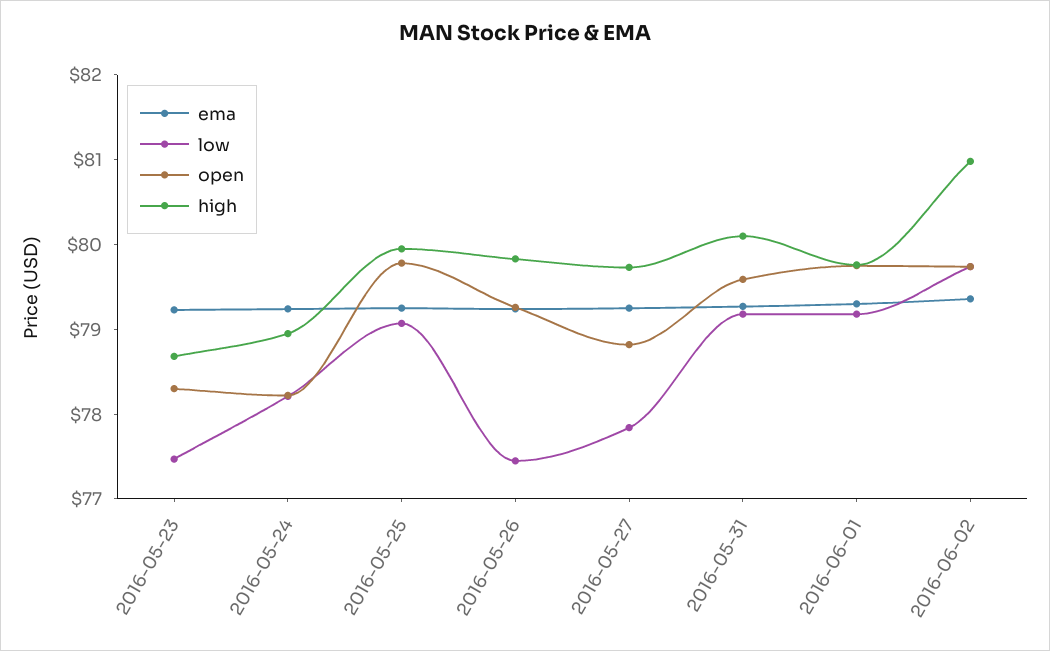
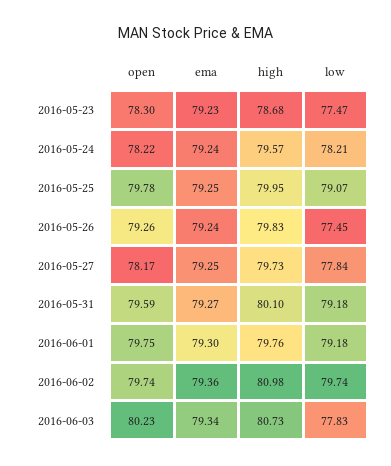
high, 2016-05-24: 79 -> 79.57
open, 2016-05-27: 78.8 -> 78.17
open, 2016-06-03: none -> 80.23
ema, 2016-06-03: none -> 79.34
high, 2016-06-03: none -> 80.73
low, 2016-06-03: none -> 77.83

